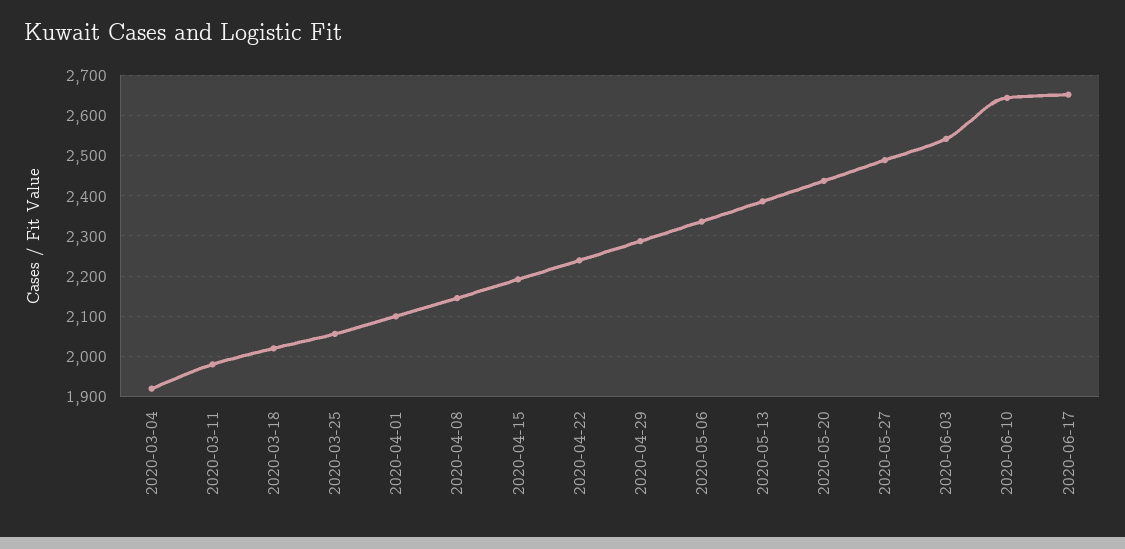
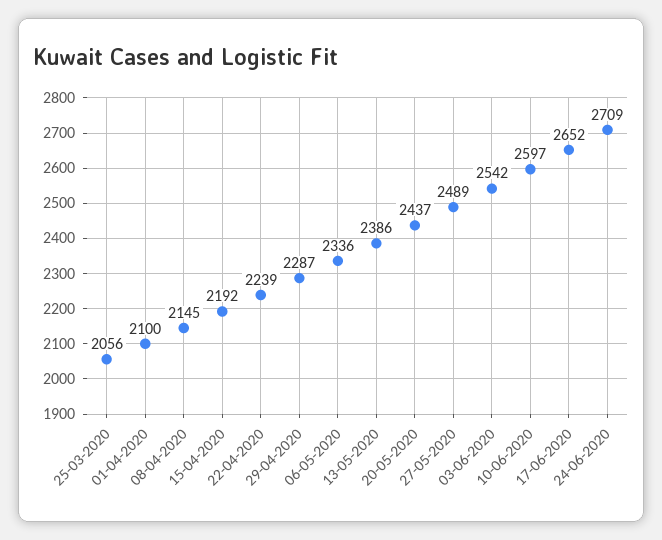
2020-03-04: 1920 -> none
2020-03-11: 1980 -> none
2020-03-18: 2020 -> none
2020-06-10: 2640 -> 2597
24-06-2020: none -> 2709

